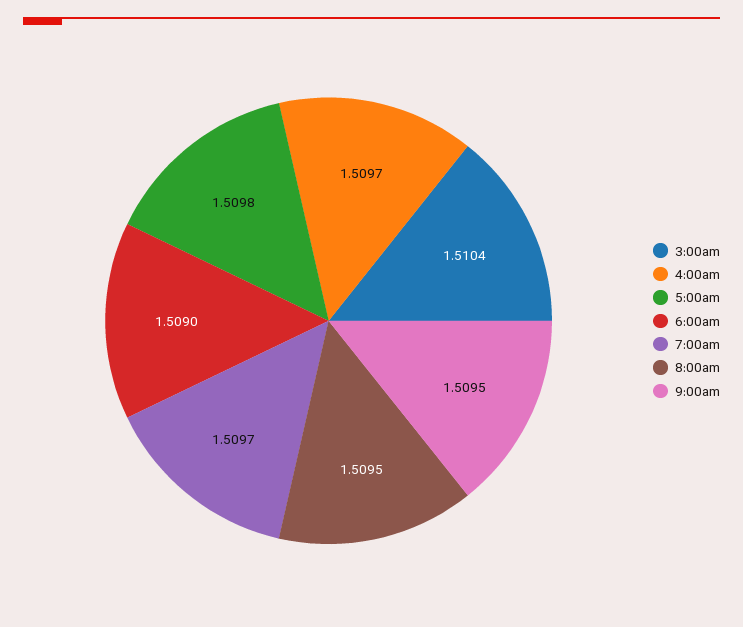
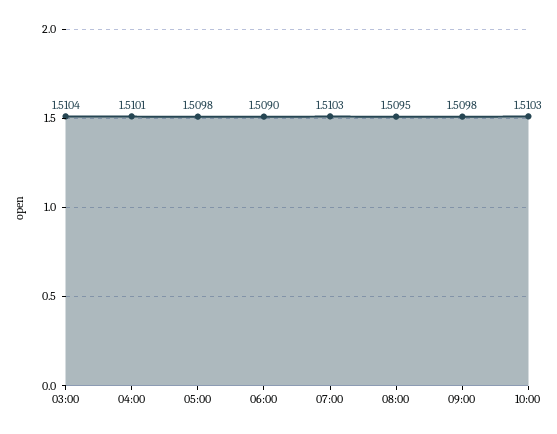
4:00am: 1.5097 -> 1.5101
7:00am: 1.5097 -> 1.5103
9:00am: 1.5095 -> 1.5098
10:00: none -> 1.5103

